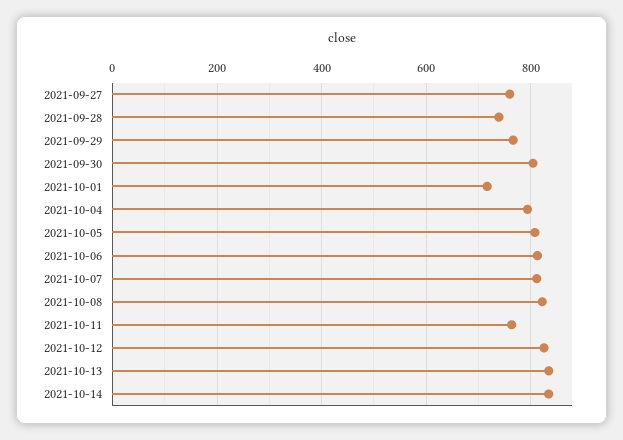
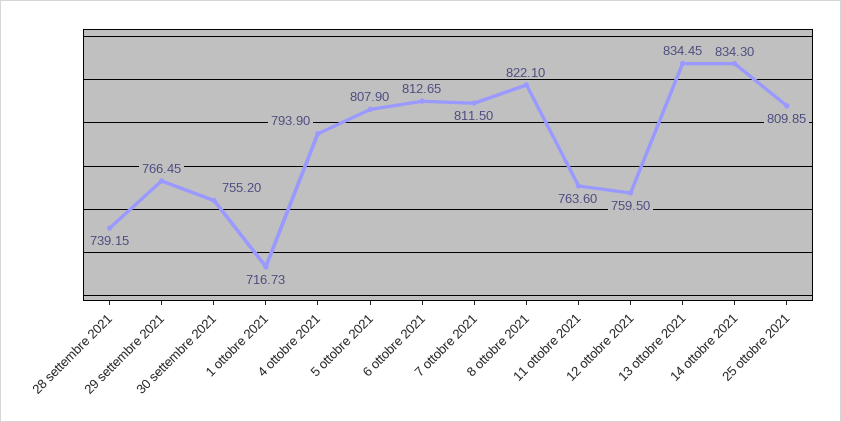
2021-09-27: 760 -> none
2021-09-30: 800 -> 755.2
2021-10-12: 820 -> 759.5
25 ottobre 2021: none -> 809.85

